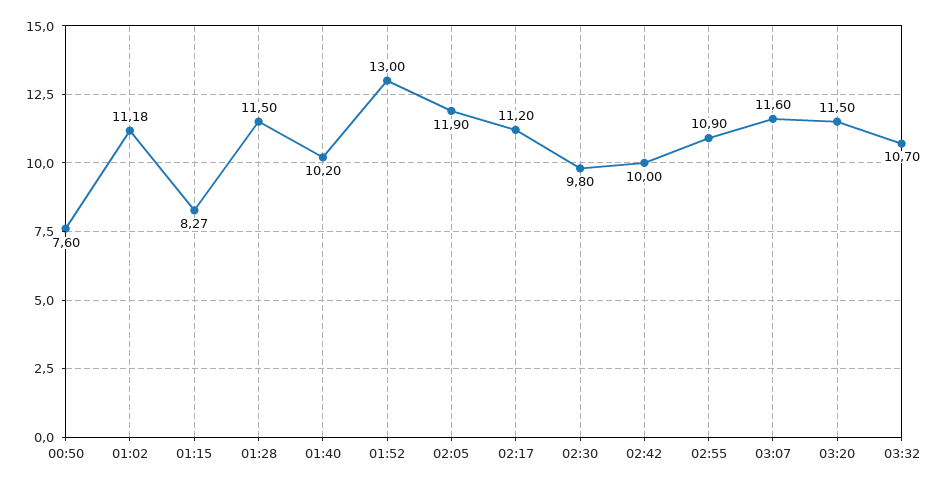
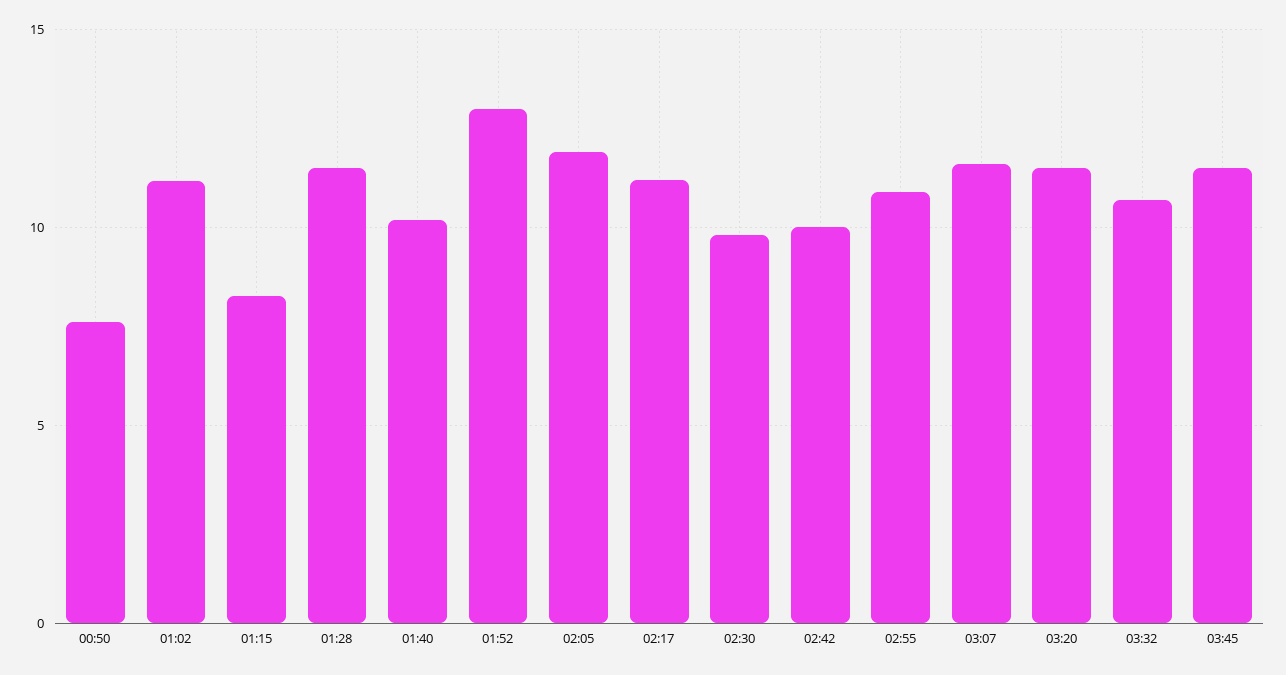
03:45: none -> 11.5

